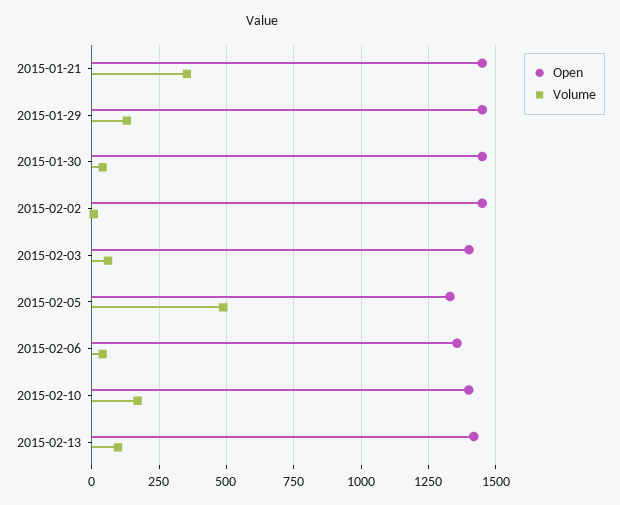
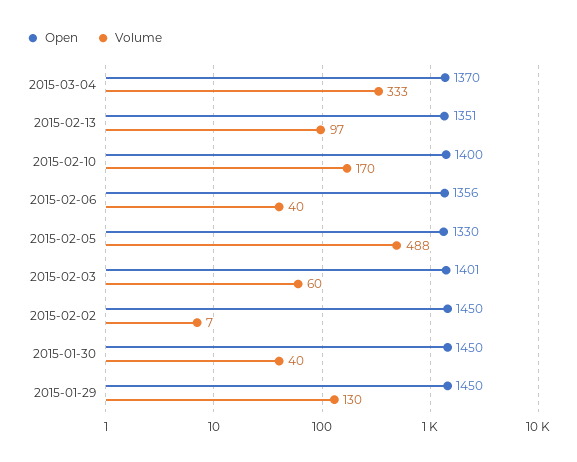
Open, 2015-01-21: 1450 -> none
Volume, 2015-01-21: 350 -> none
Open, 2015-02-13: 1425 -> 1351
Open, 2015-03-04: none -> 1370
Volume, 2015-03-04: none -> 333

